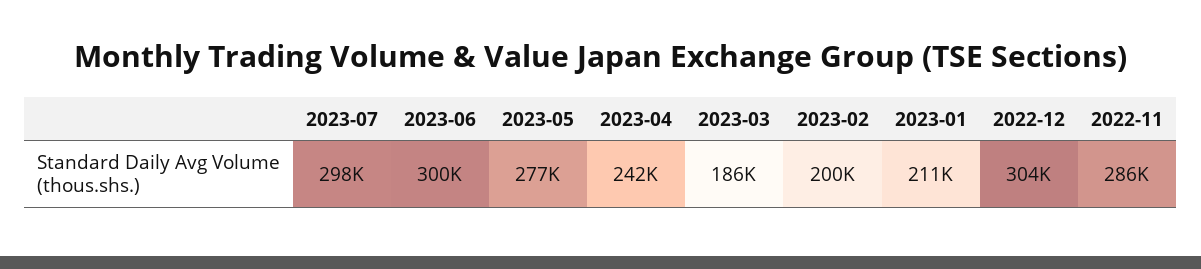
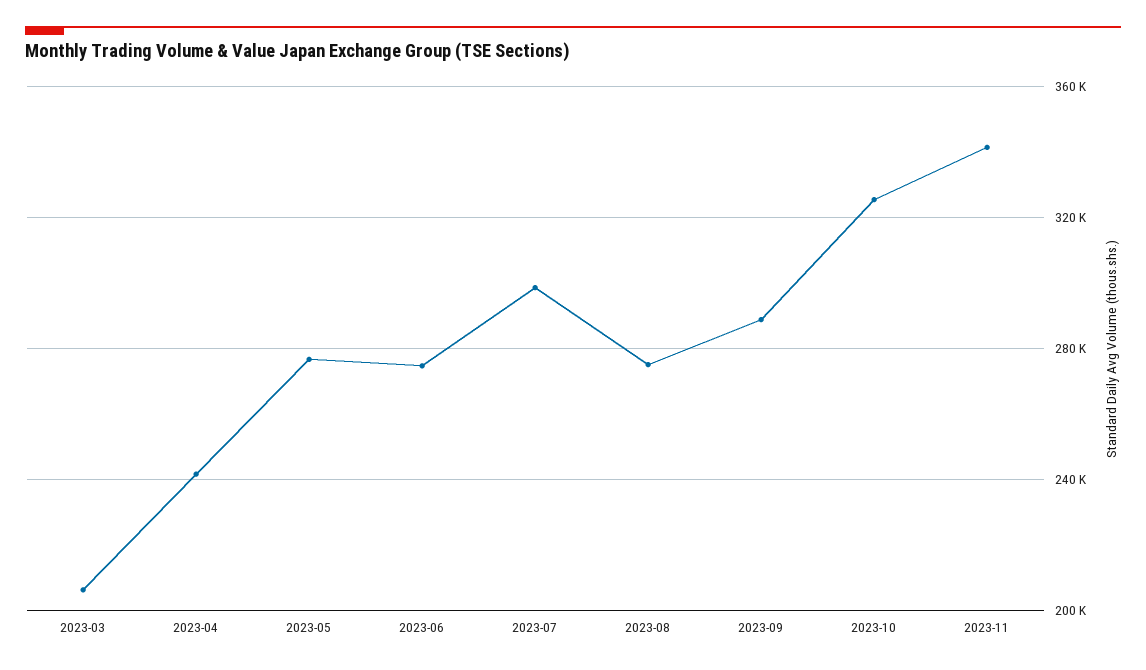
2023-06: 300000 -> 275000
2023-03: 186000 -> 205000
2023-02: 200000 -> none
2023-01: 211000 -> none
2022-12: 304000 -> none
2022-11: 286000 -> none
2023-08: none -> 275000
2023-09: none -> 290000
2023-10: none -> 325000
2023-11: none -> 340000

